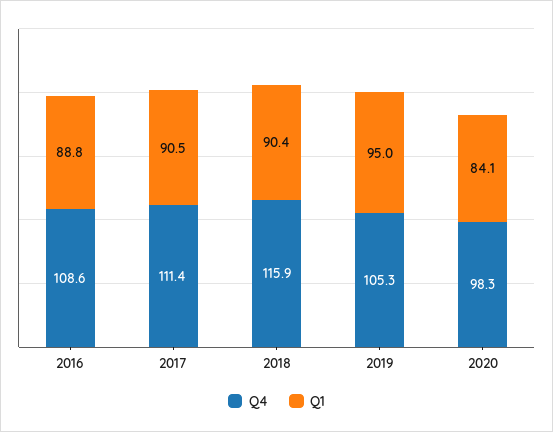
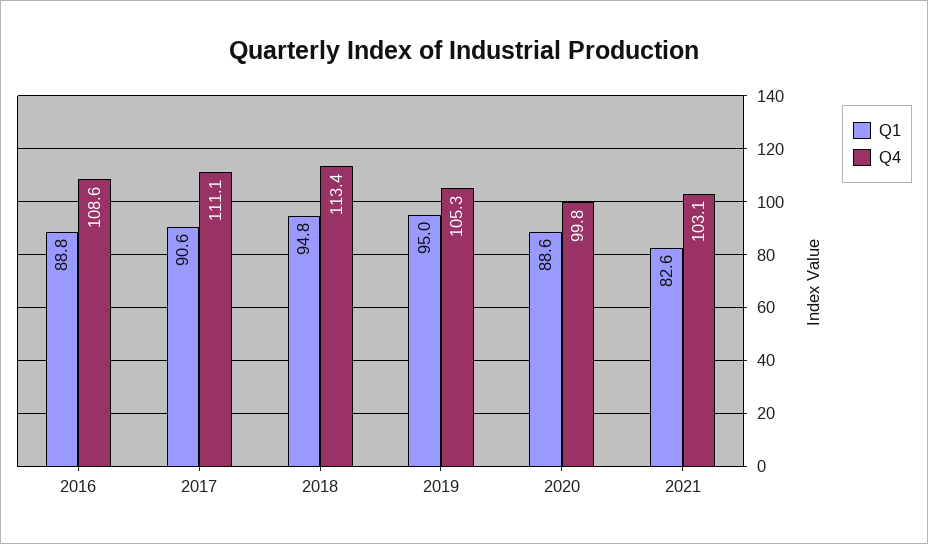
Q4, 2017: 111.4 -> 111.1
Q1, 2017: 90.5 -> 90.6
Q4, 2018: 115.9 -> 113.4
Q1, 2018: 90.4 -> 94.8
Q4, 2020: 98.3 -> 99.8
Q1, 2020: 84.1 -> 88.6
Q1, 2021: none -> 82.6
Q4, 2021: none -> 103.1

